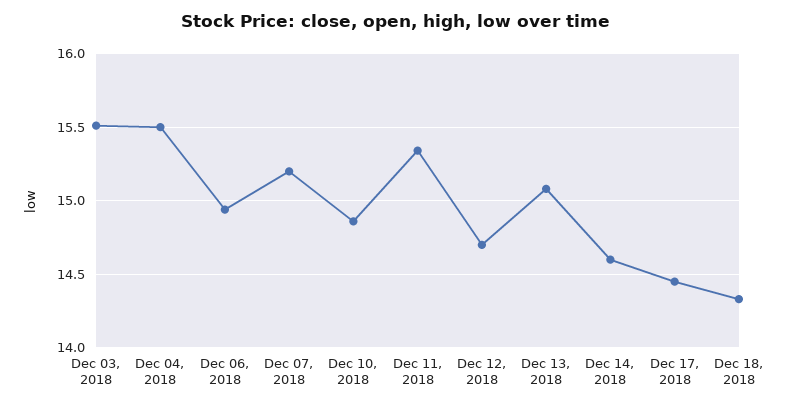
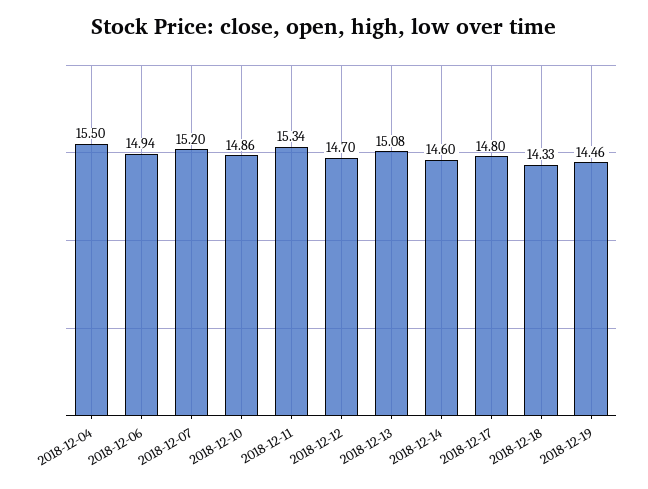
Dec 03, 2018: 15.5 -> none
Dec 17, 2018: 14.45 -> 14.8
2018-12-19: none -> 14.46

